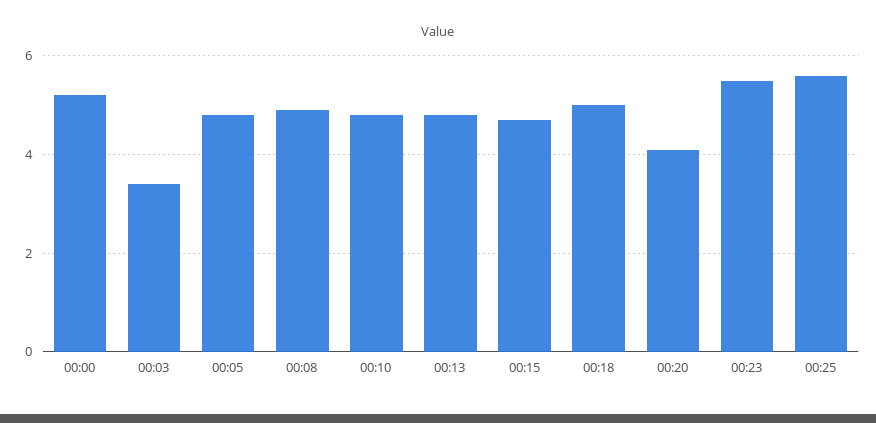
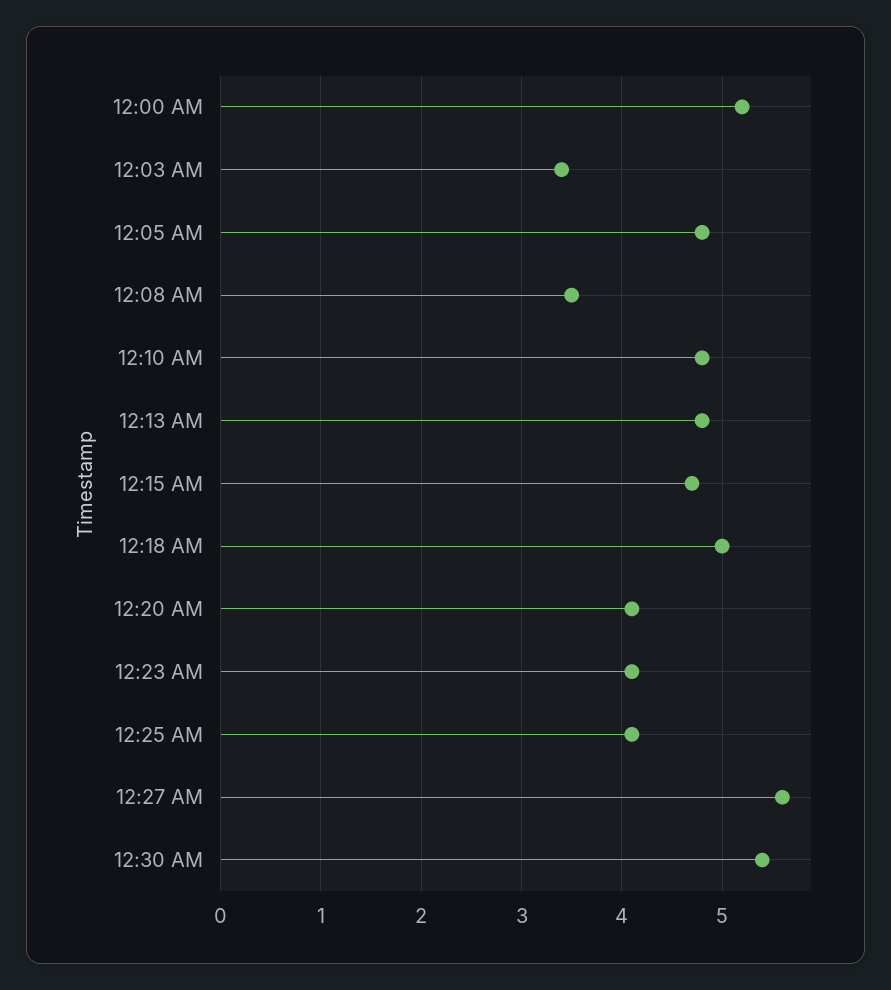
00:08: 5 -> 3.5
00:23: 5.5 -> 4.1
00:25: 5.5 -> 4.1
12:27 AM: none -> 5.6
12:30 AM: none -> 5.4

